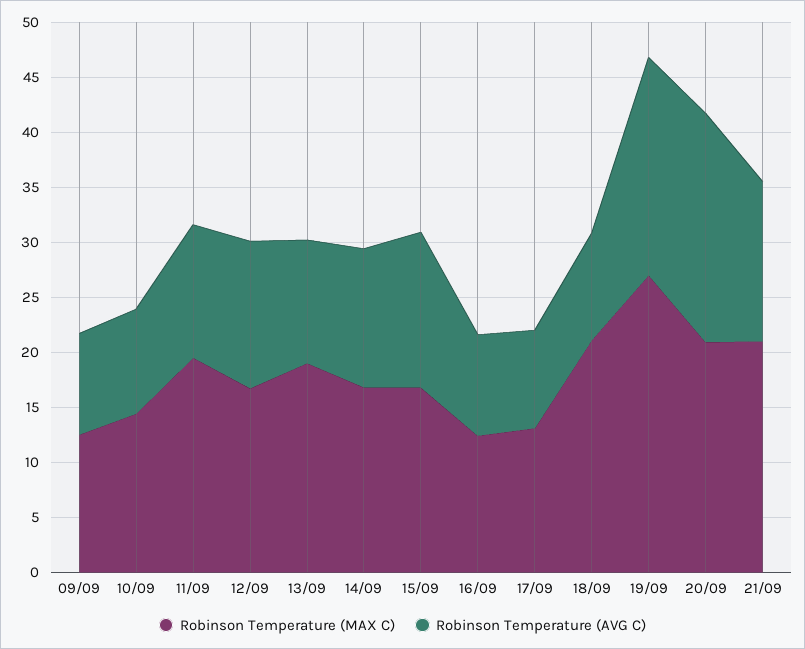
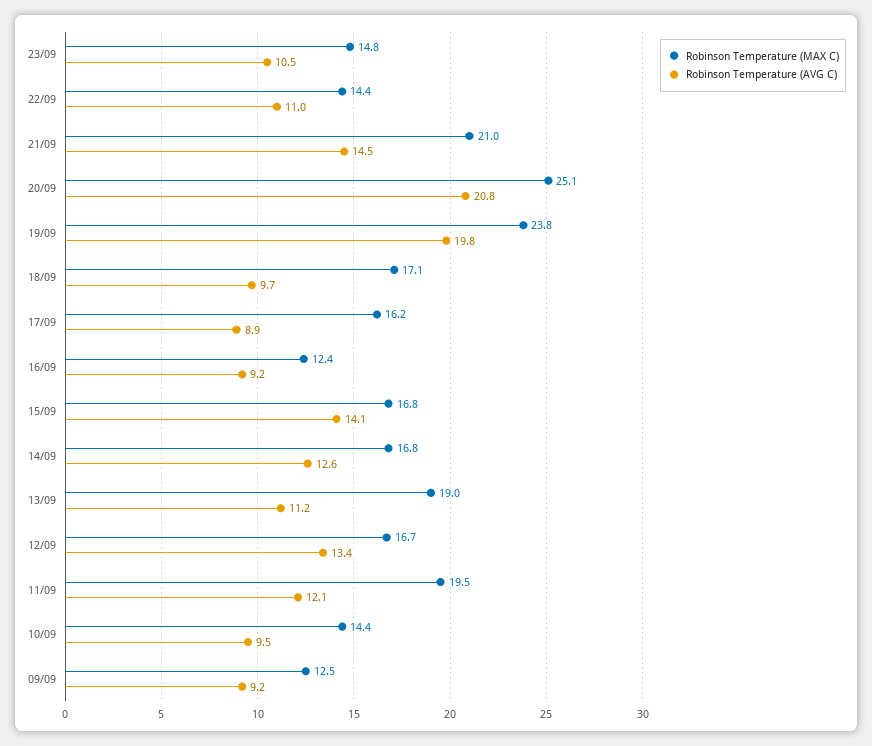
Robinson Temperature (MAX C), 17/09: 13 -> 16.2
Robinson Temperature (MAX C), 18/09: 21 -> 17.1
Robinson Temperature (MAX C), 19/09: 27 -> 23.8
Robinson Temperature (MAX C), 20/09: 21 -> 25.1
Robinson Temperature (MAX C), 23/09: none -> 14.8
Robinson Temperature (AVG C), 23/09: none -> 10.5
Robinson Temperature (MAX C), 22/09: none -> 14.4
Robinson Temperature (AVG C), 22/09: none -> 11

